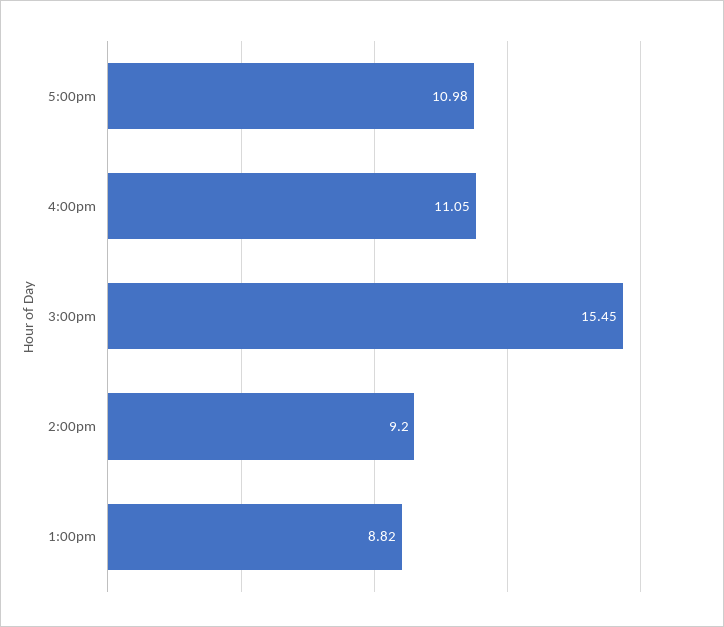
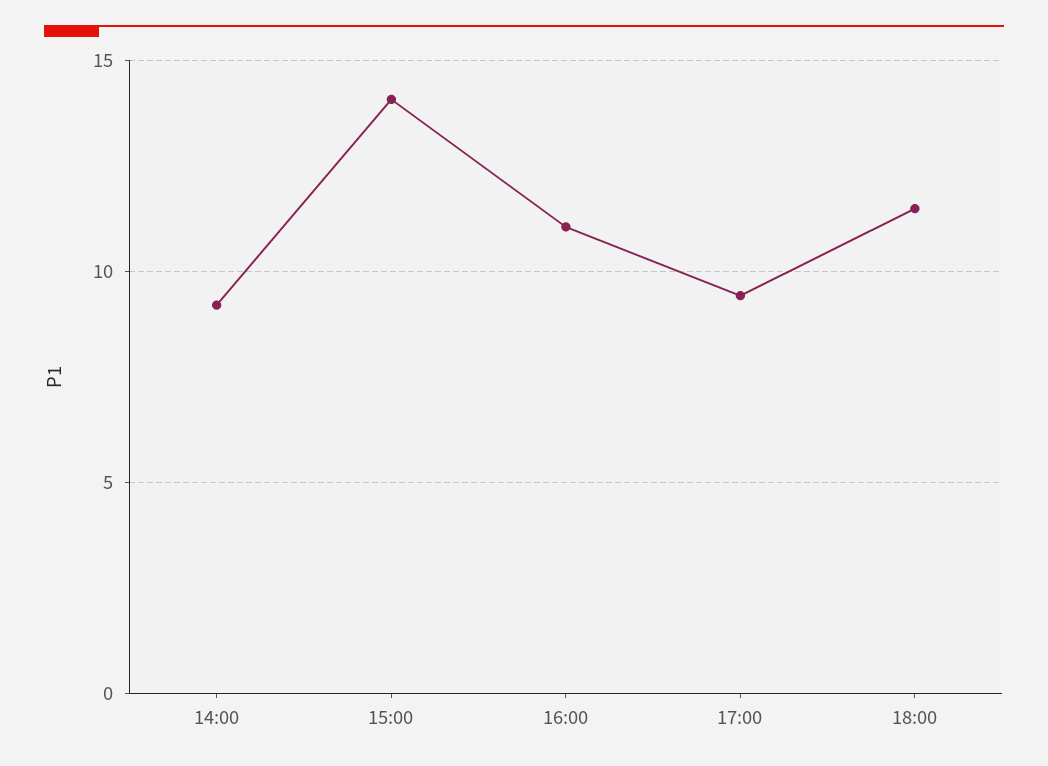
5:00pm: 10.98 -> 9.5
3:00pm: 15.45 -> 14
1:00pm: 8.82 -> none
18:00: none -> 11.5

